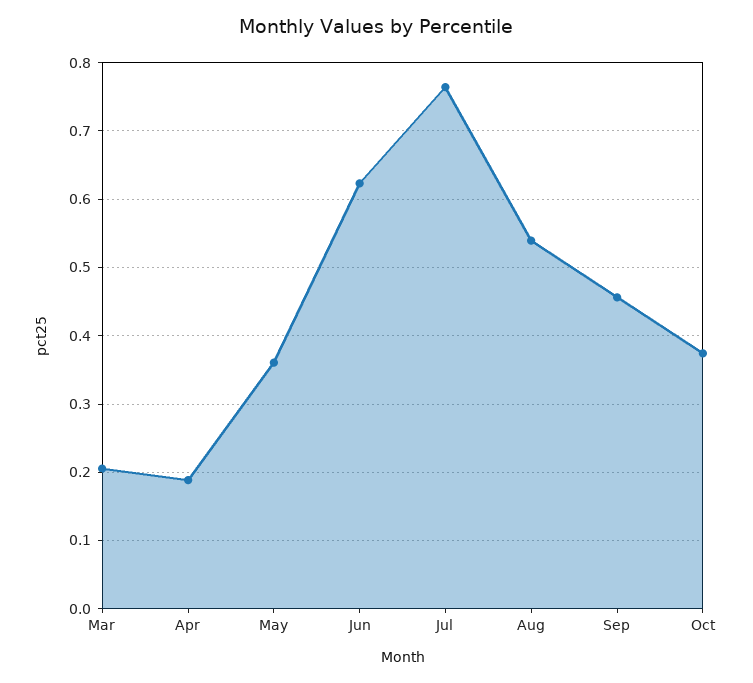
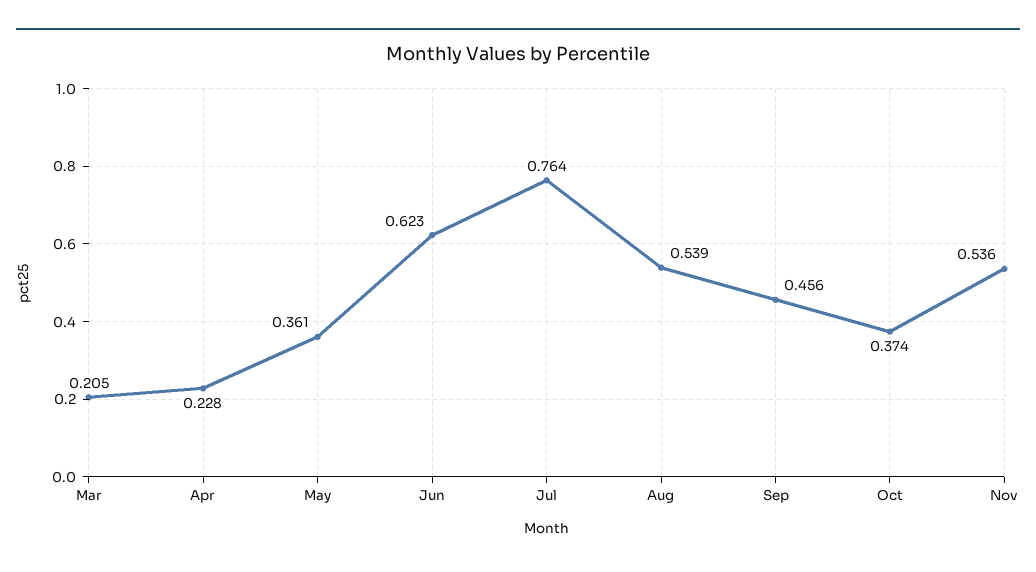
Apr: 0.19 -> 0.228
Nov: none -> 0.536

